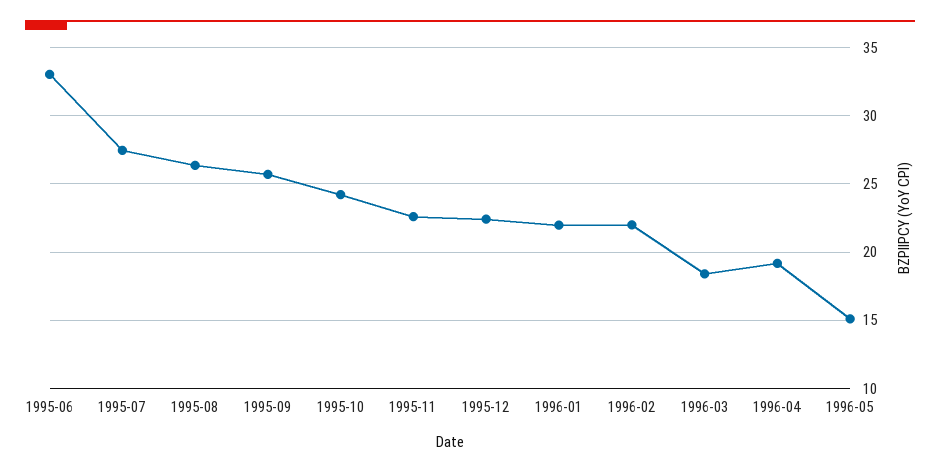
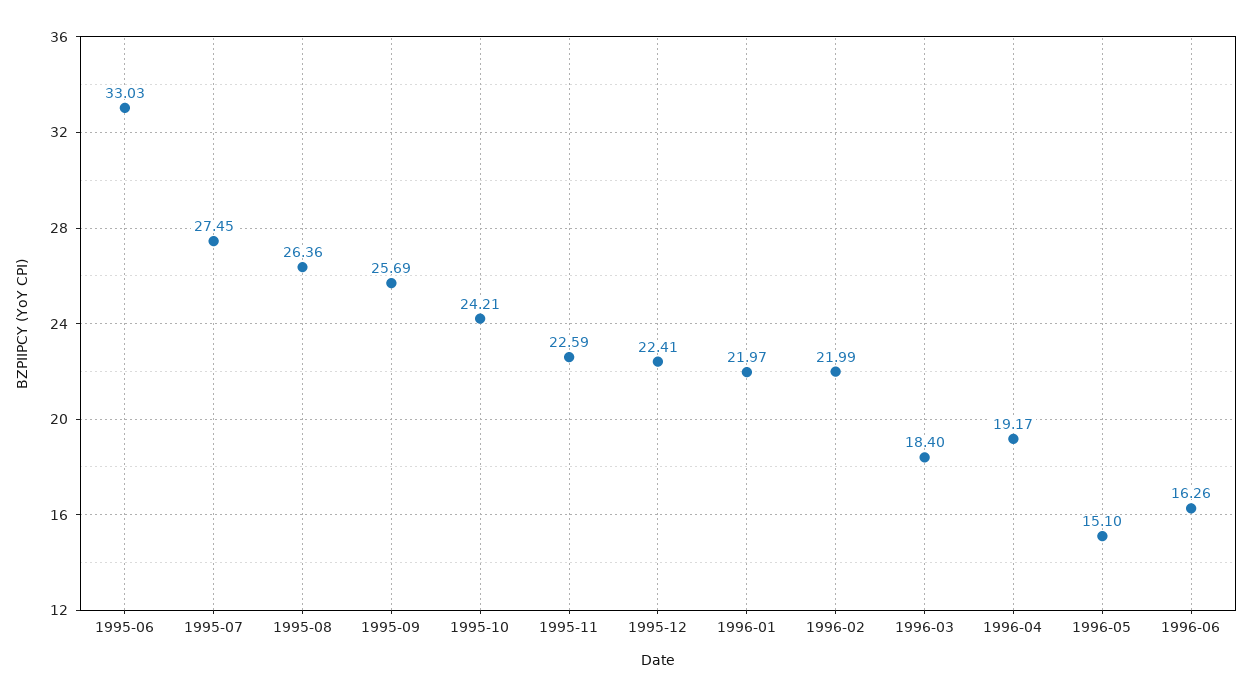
1996-06: none -> 16.26

